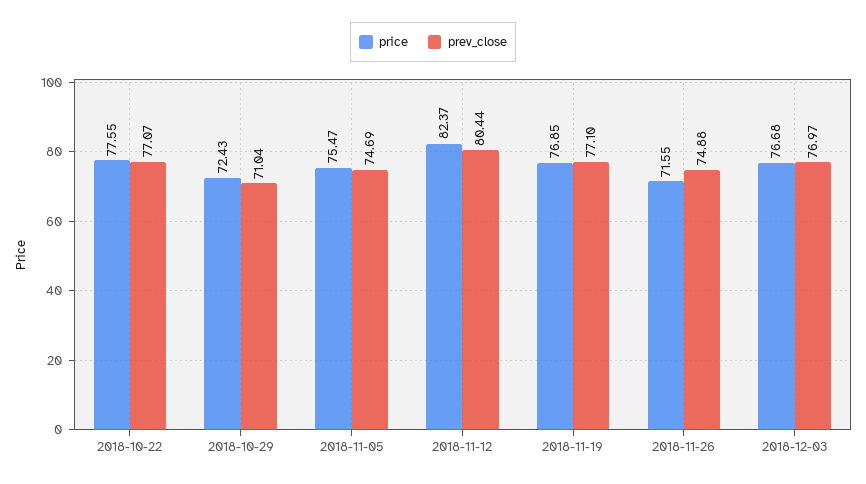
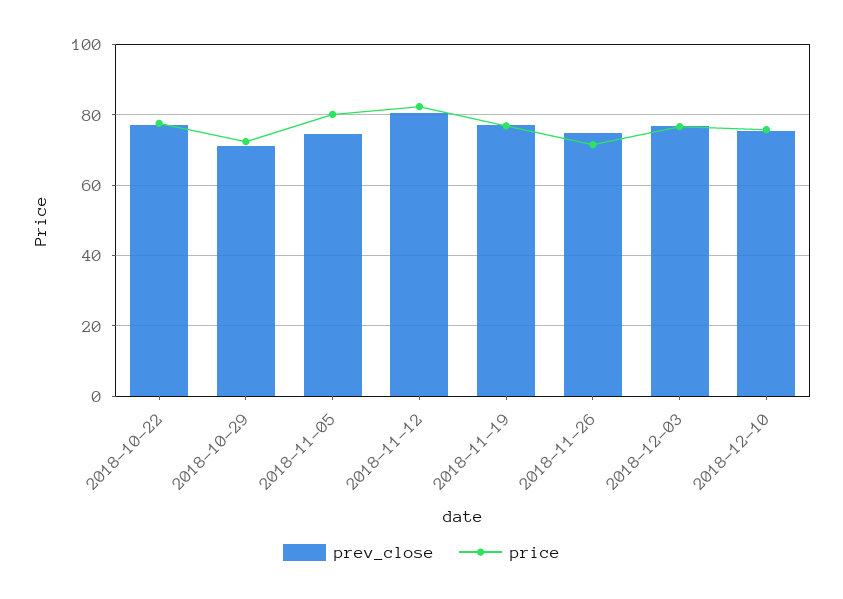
price, 2018-11-05: 75.47 -> 80
prev_close, 2018-12-10: none -> 76
price, 2018-12-10: none -> 76

